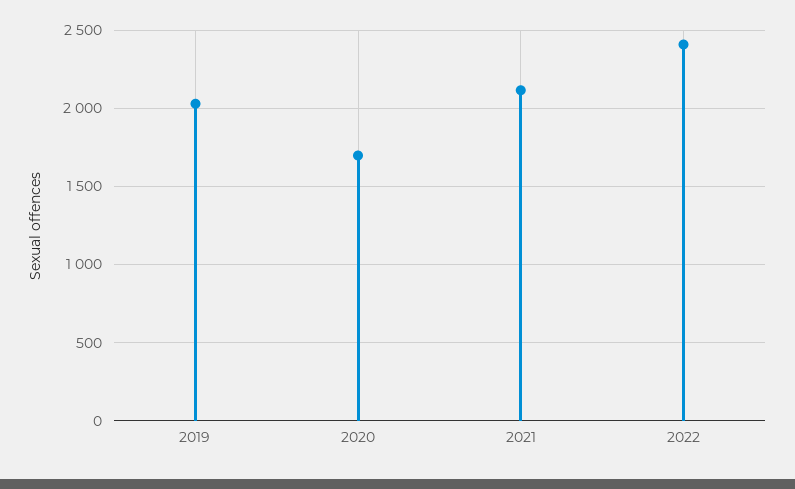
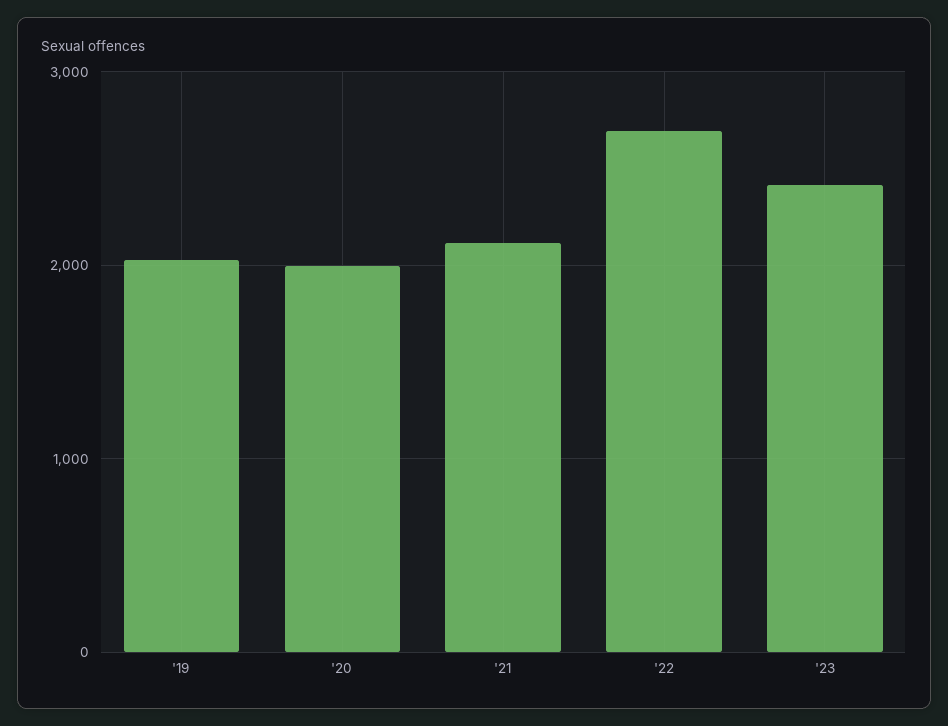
2020: 1700 -> 2000
2022: 2400 -> 2700
'23: none -> 2400

